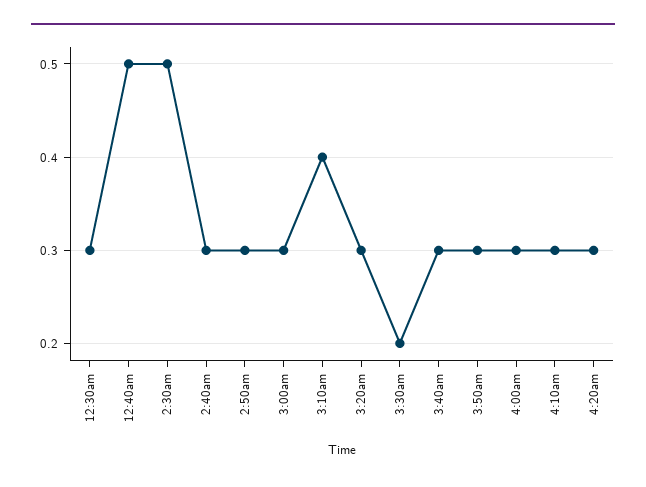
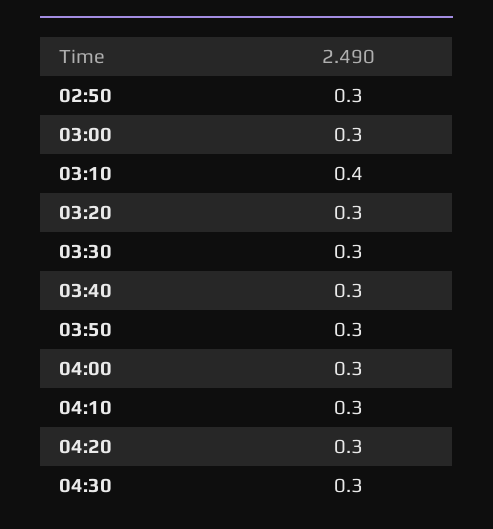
12:30am: 0.3 -> none
12:40am: 0.5 -> none
2:30am: 0.5 -> none
2:40am: 0.3 -> none
3:30am: 0.2 -> 0.3
04:30: none -> 0.3

